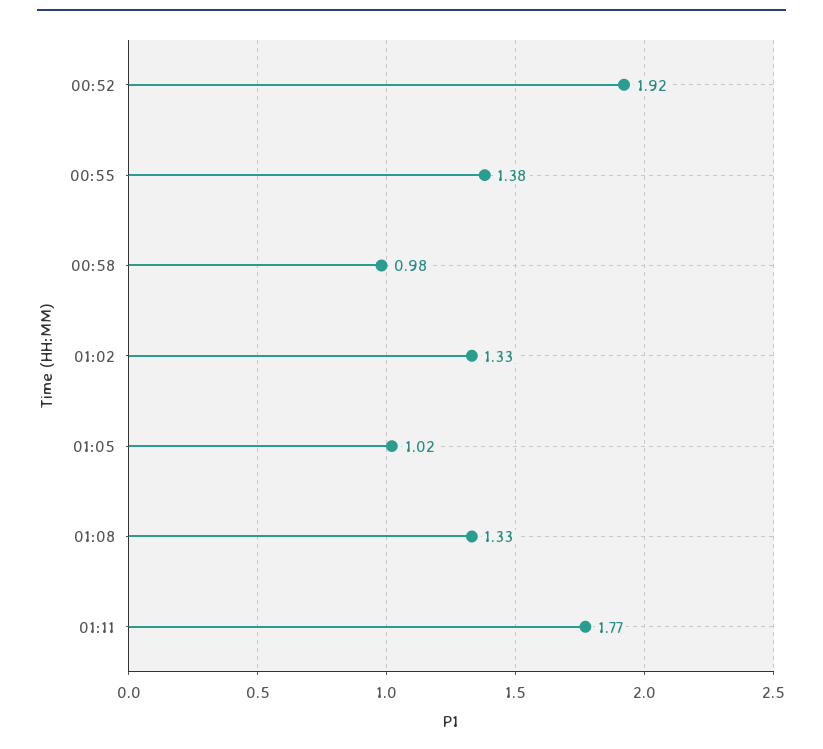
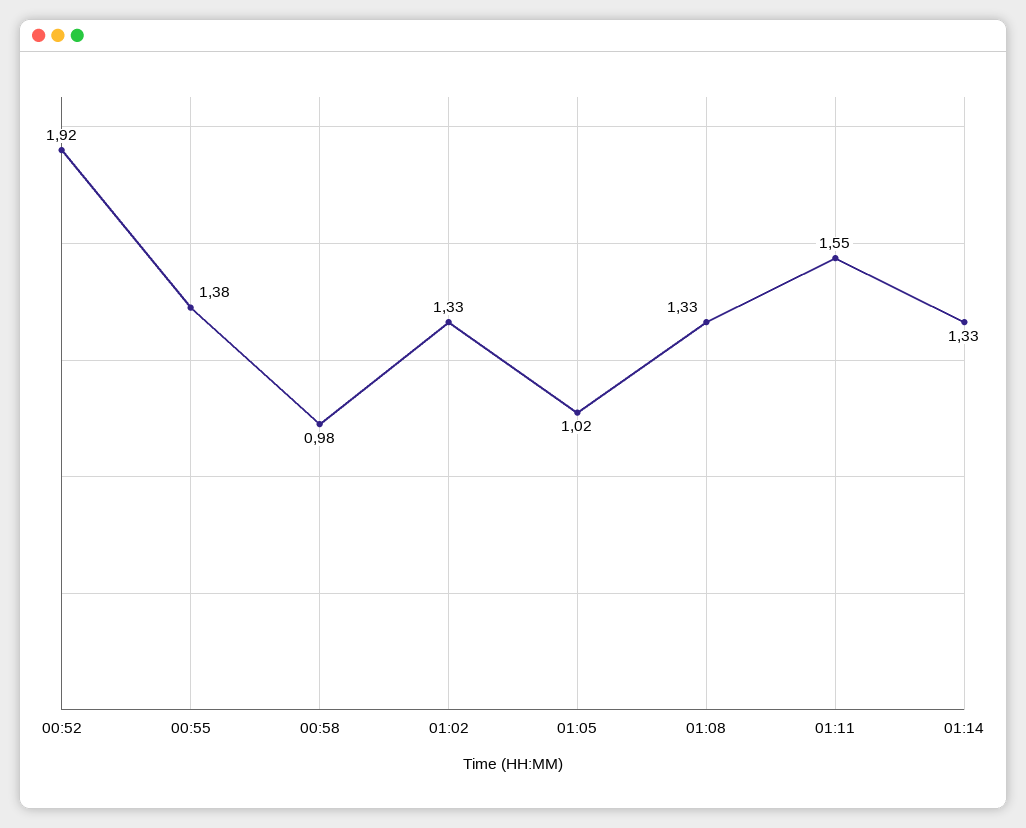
01:11: 1.77 -> 1.55
01:14: none -> 1.33

